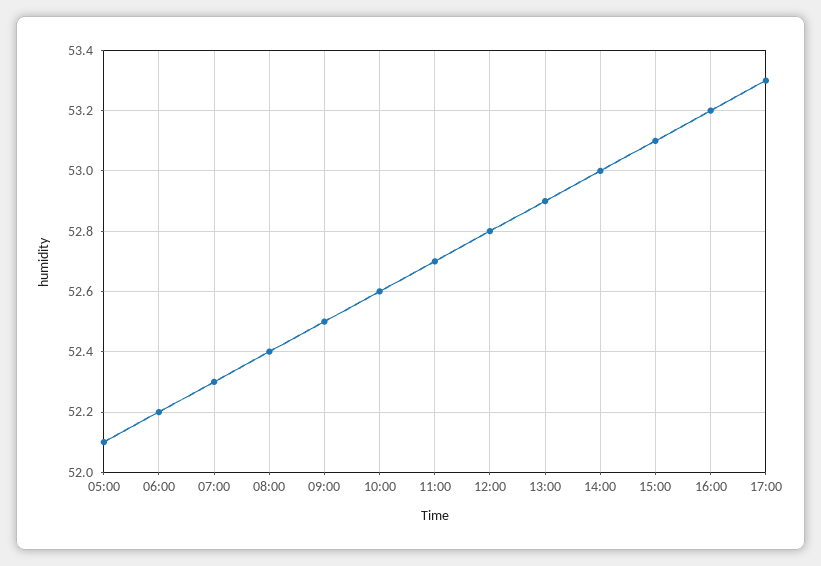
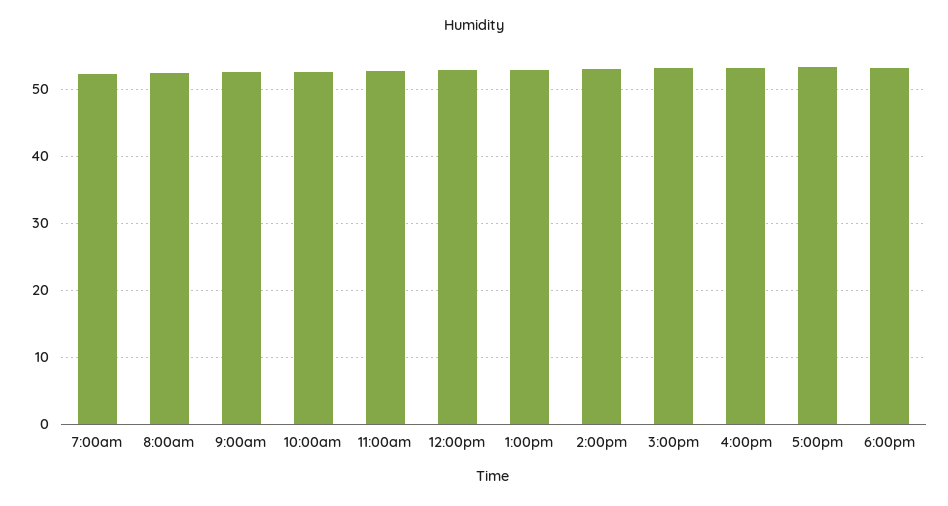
05:00: 52.1 -> none
06:00: 52.2 -> none
6:00pm: none -> 53

